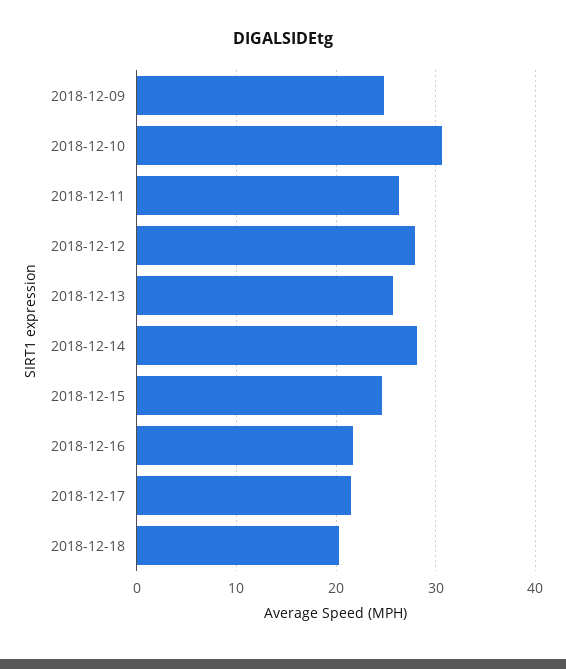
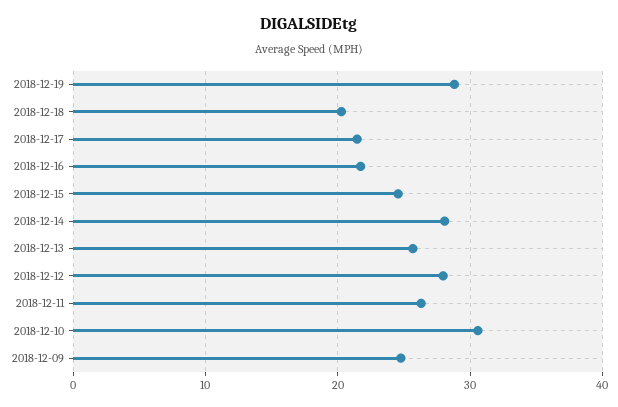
2018-12-19: none -> 29

